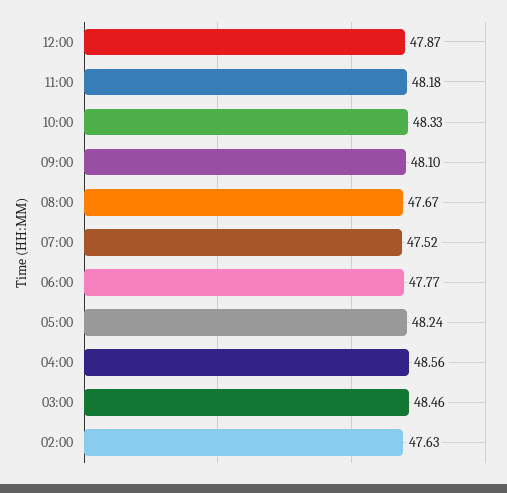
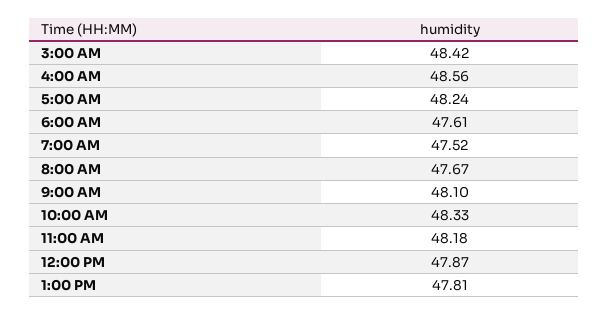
06:00: 47.77 -> 47.61
03:00: 48.46 -> 48.42
02:00: 47.63 -> none
1:00 PM: none -> 47.81

